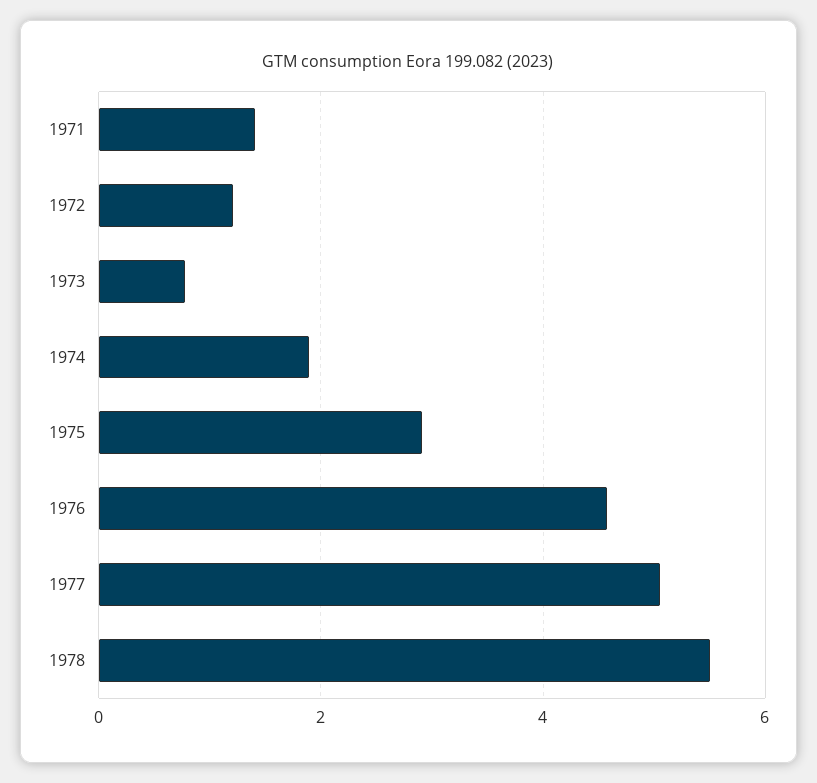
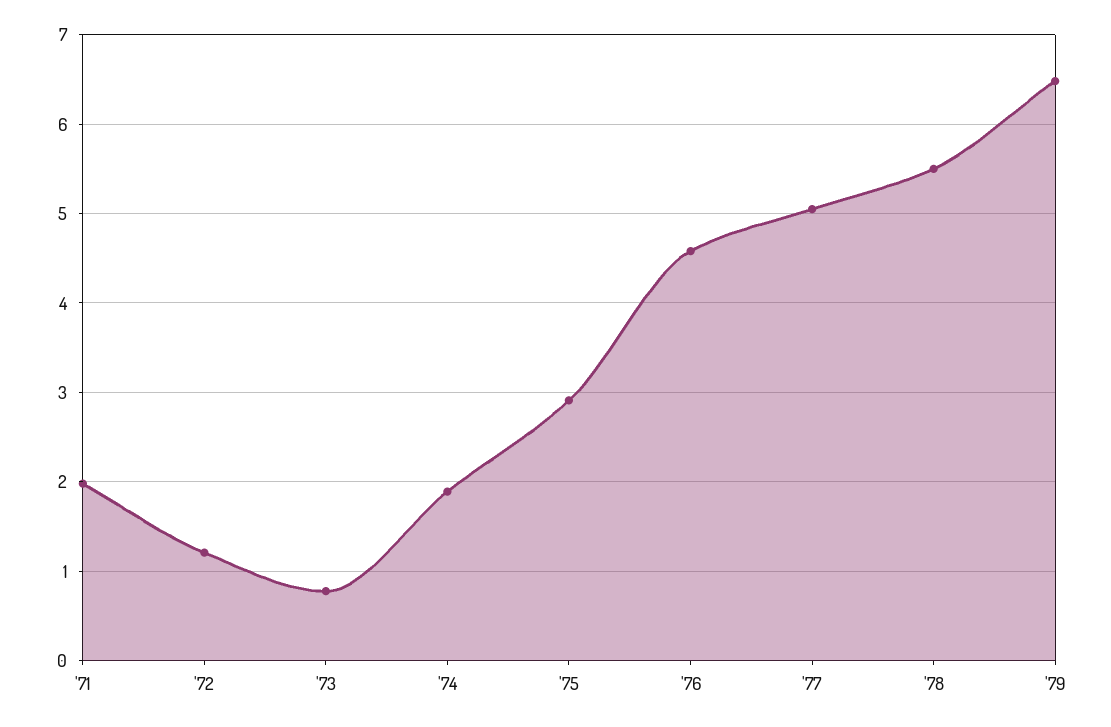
1971: 1.4 -> 2
'79: none -> 6.5

